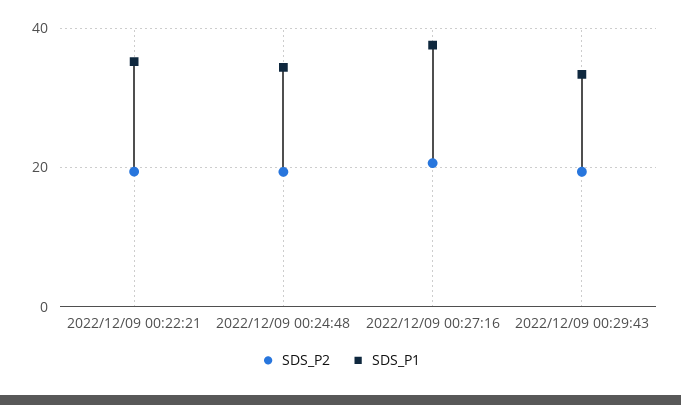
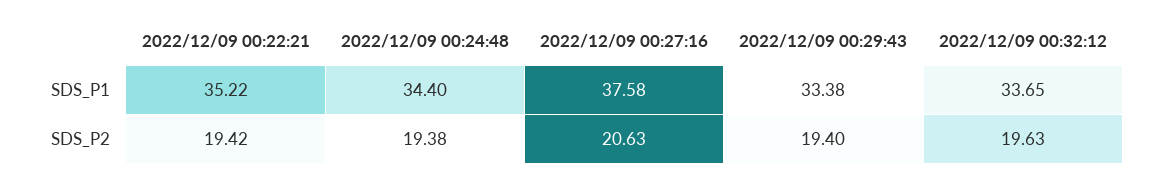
SDS_P1, 2022/12/09 00:32:12: none -> 33.65
SDS_P2, 2022/12/09 00:32:12: none -> 19.63

